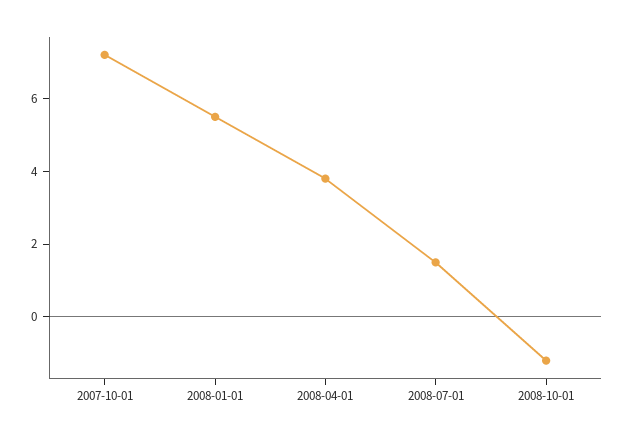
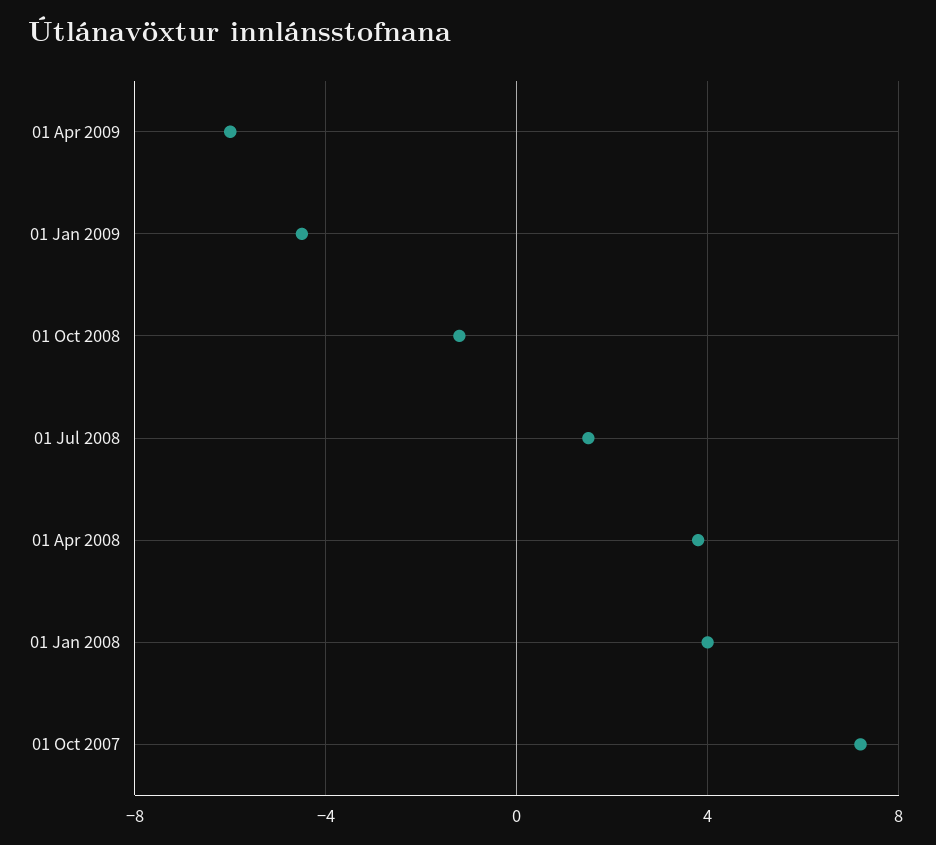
2008-01-01: 5.5 -> 4
01 Apr 2009: none -> -6
01 Jan 2009: none -> -4.5

